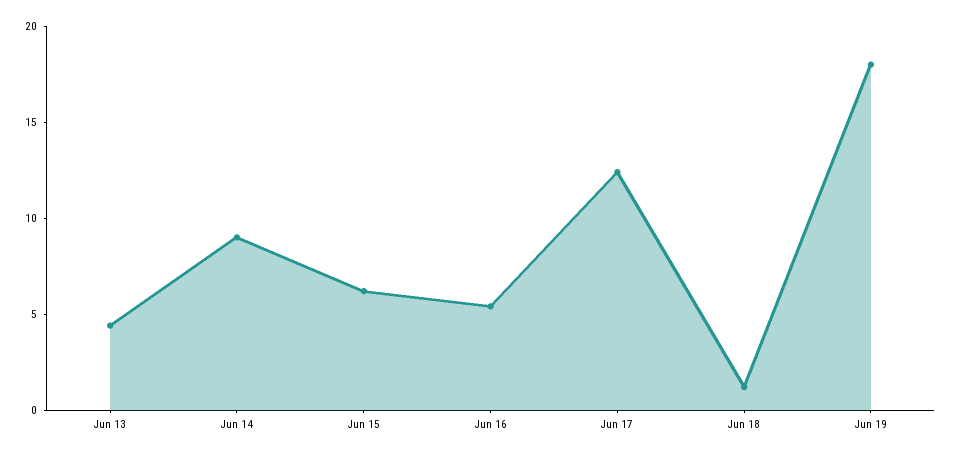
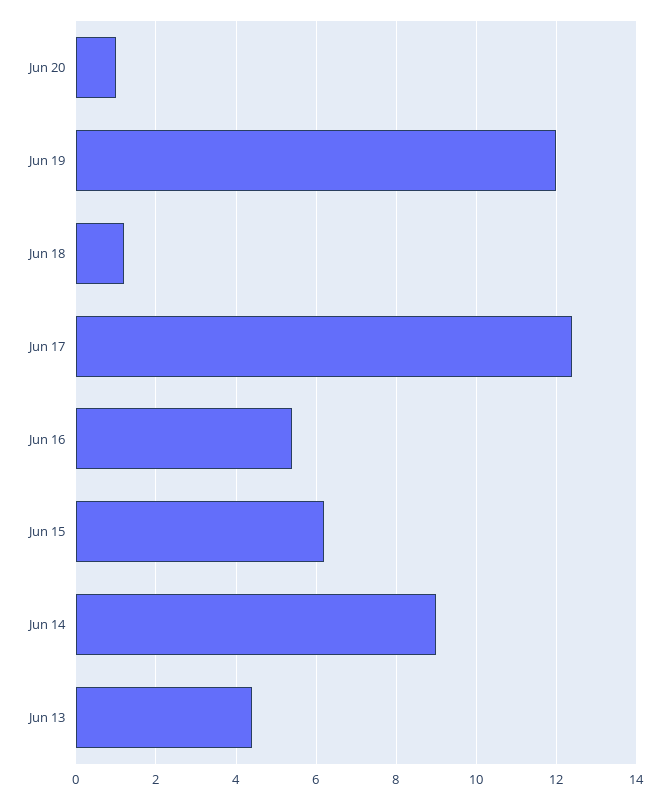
Jun 19: 18 -> 12
Jun 20: none -> 1

